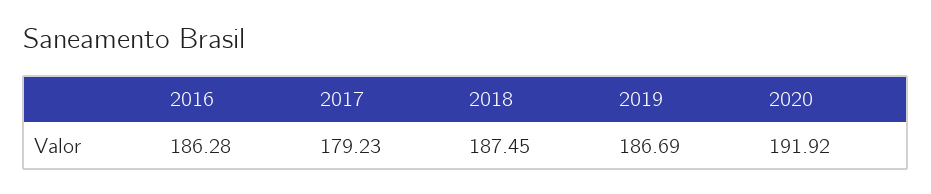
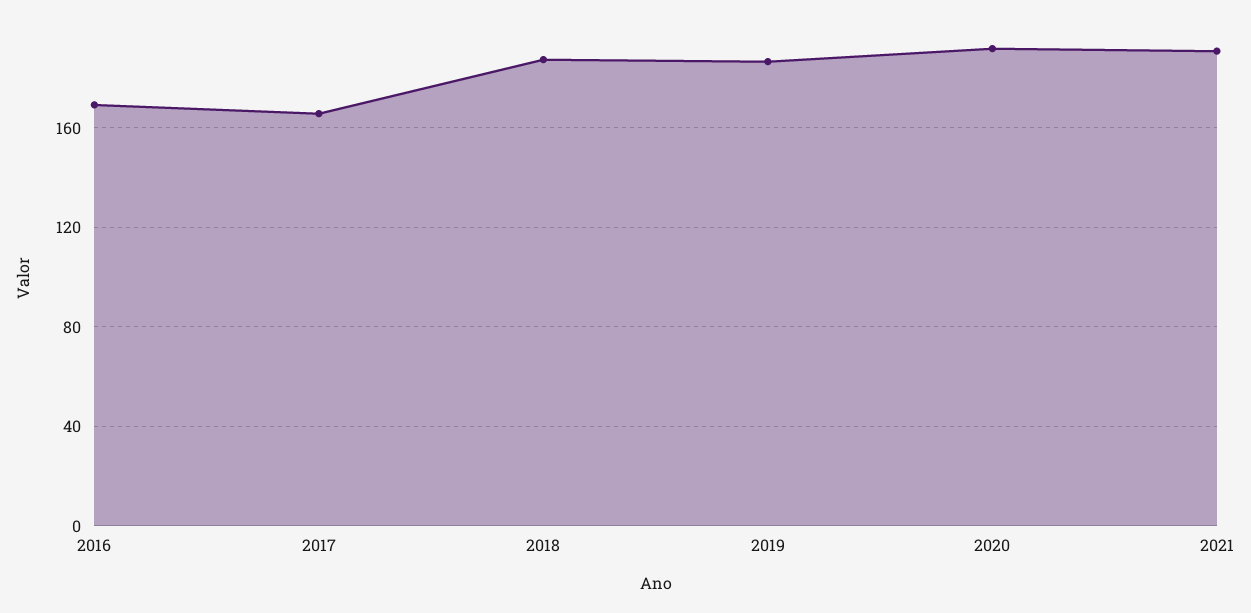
2016: 186.28 -> 170
2017: 179.23 -> 165
2021: none -> 190

